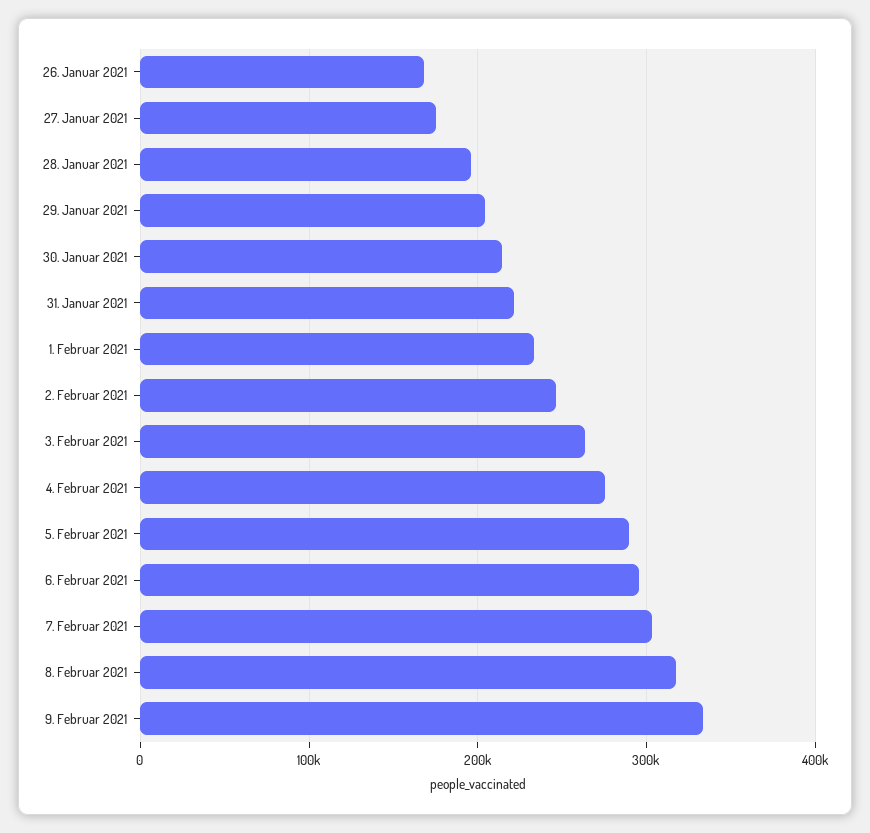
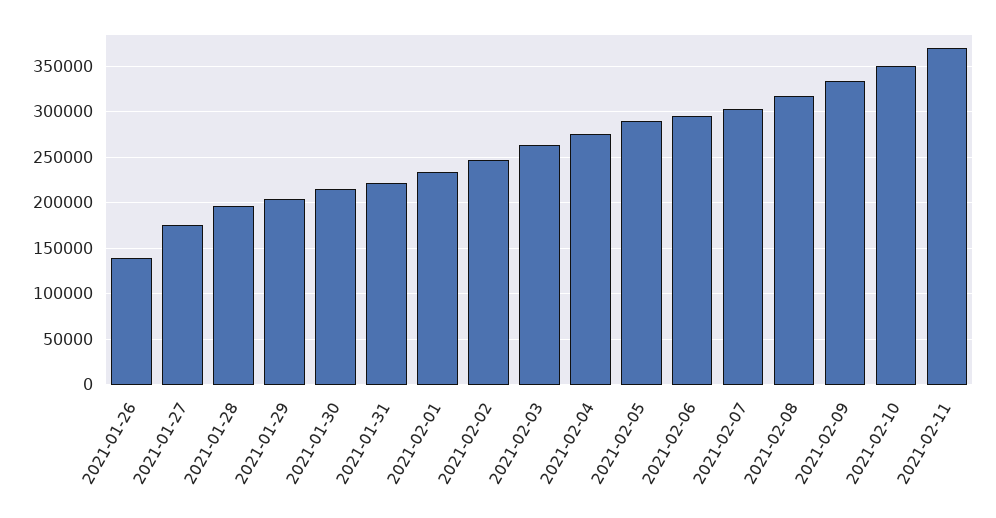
26. Januar 2021: 170000 -> 140000
2021-02-10: none -> 350000
2021-02-11: none -> 370000

